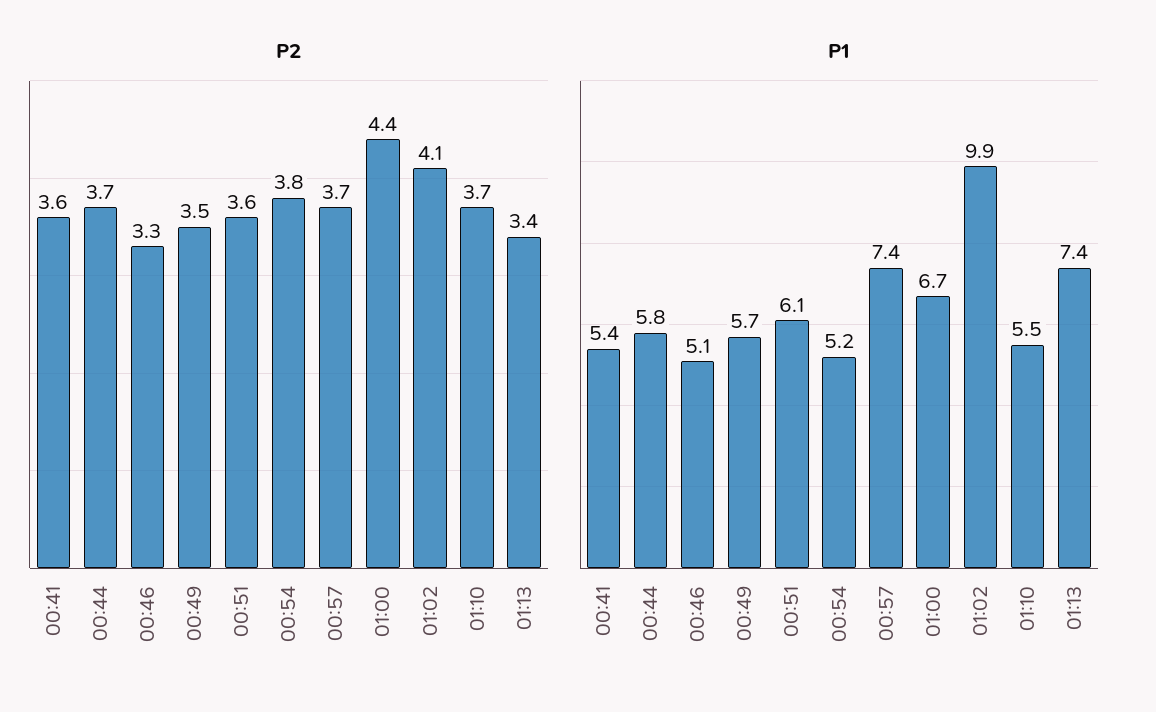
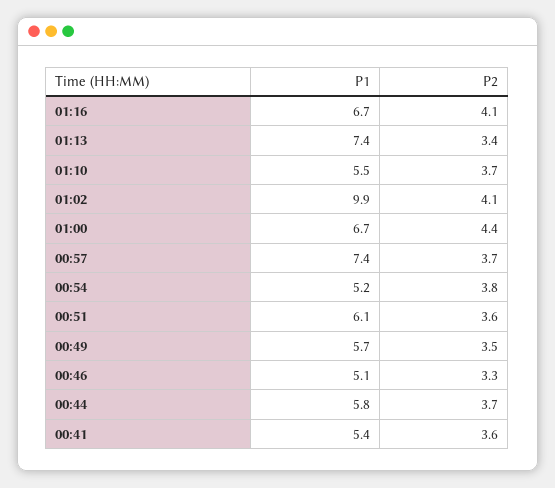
P1, 01:16: none -> 6.7
P2, 01:16: none -> 4.1

